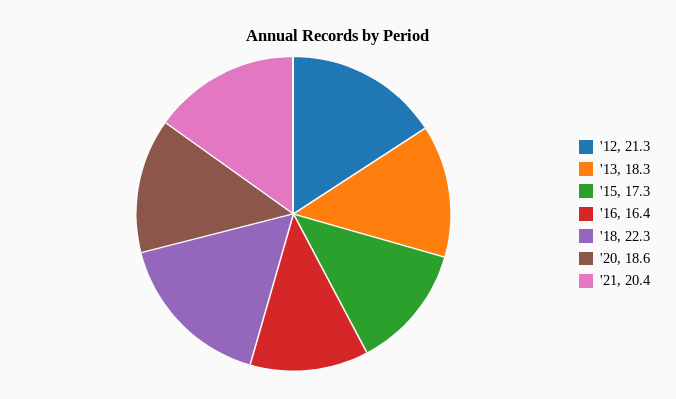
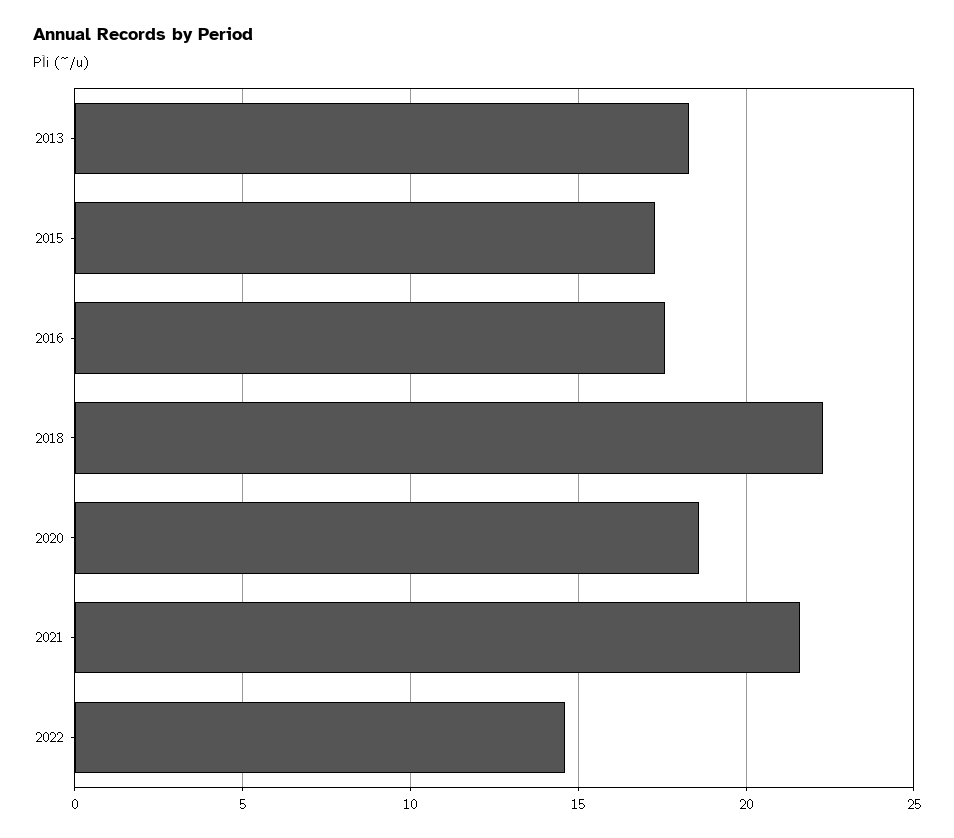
'12: 21.3 -> none
'16: 16.4 -> 17.5
'21: 20.4 -> 21.5
2022: none -> 14.5

